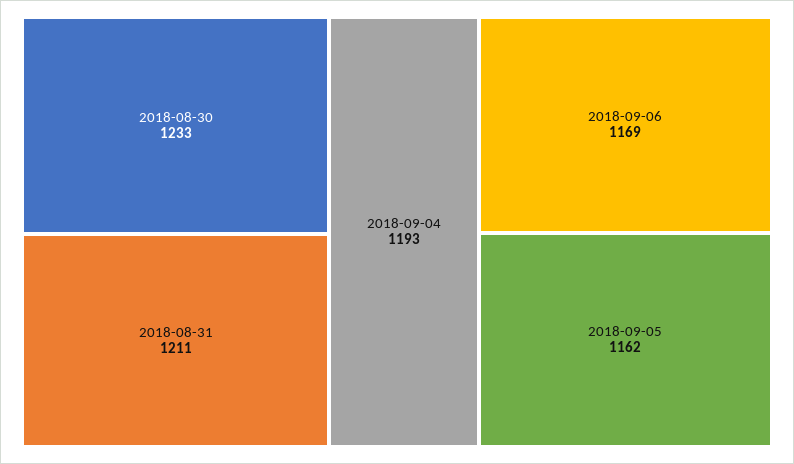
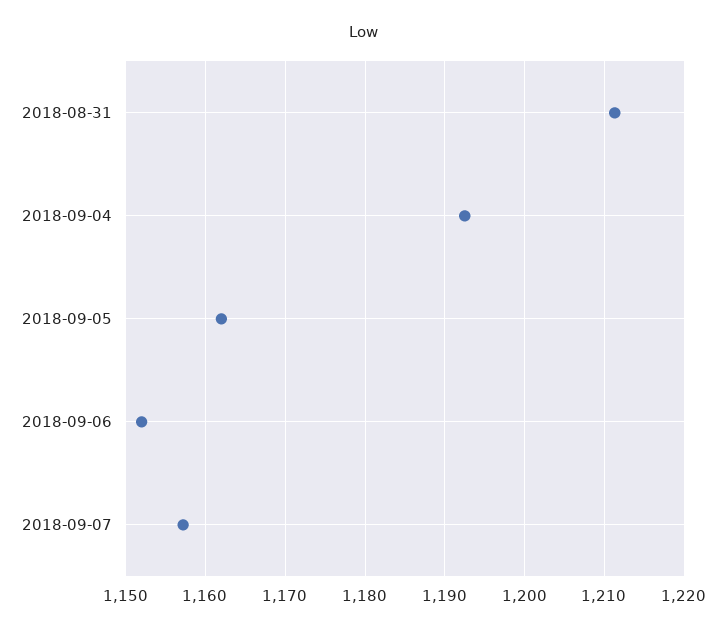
2018-08-30: 1233 -> none
2018-09-06: 1169 -> 1152
2018-09-07: none -> 1157

